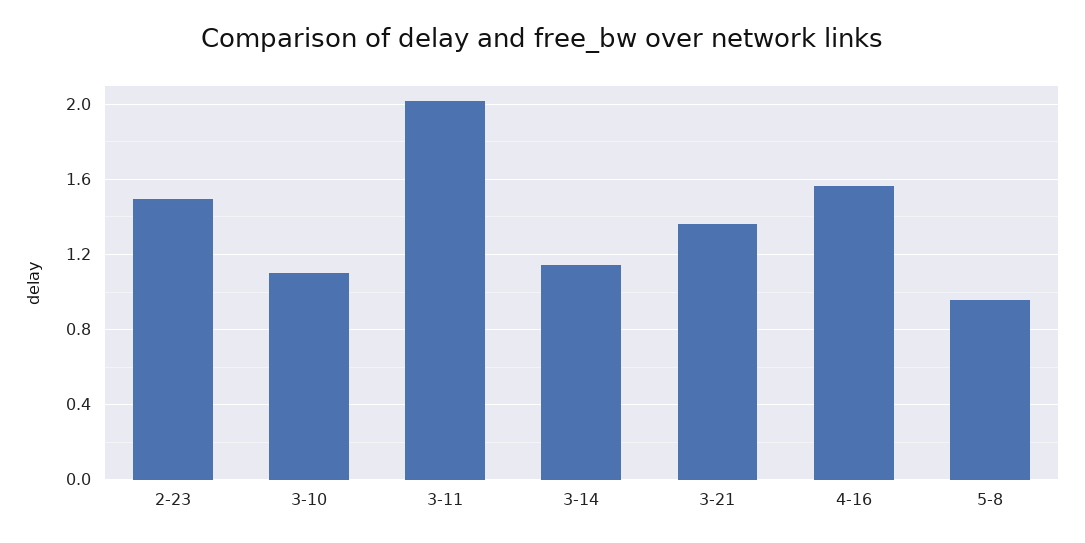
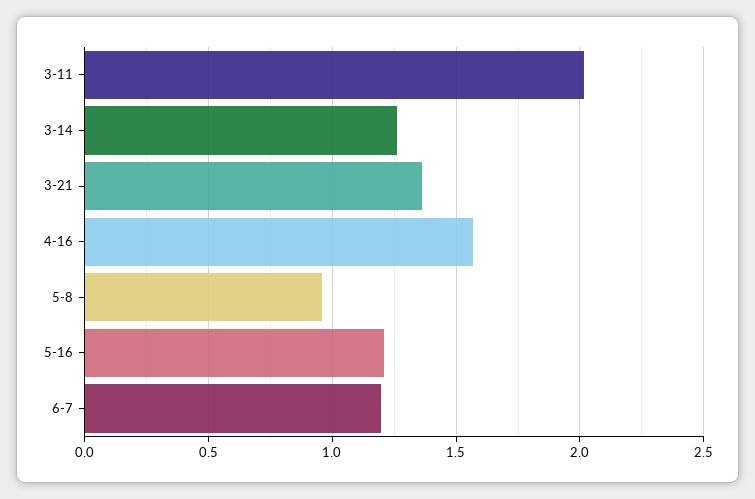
2-23: 1.5 -> none
3-10: 1.1 -> none
3-14: 1.15 -> 1.25
5-16: none -> 1.2
6-7: none -> 1.2

